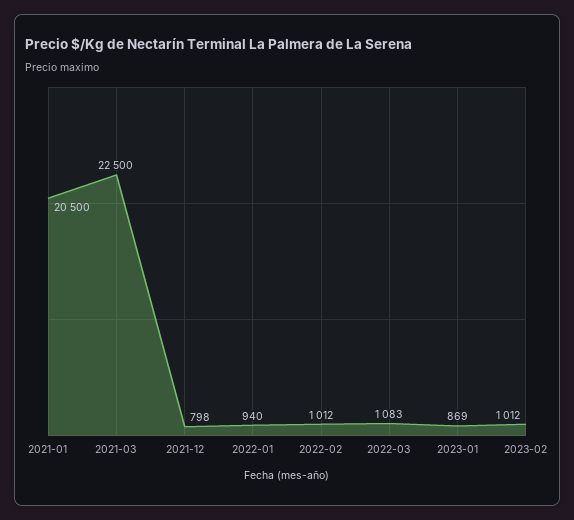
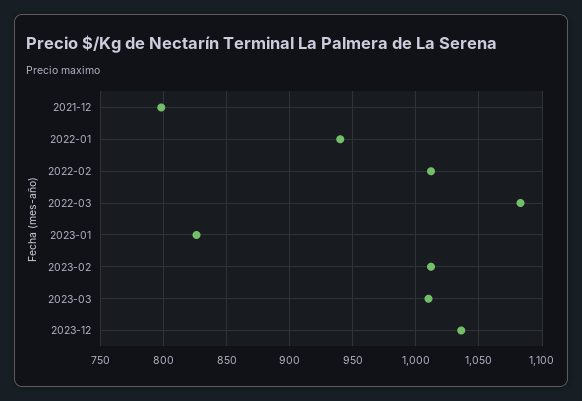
2021-01: 20500 -> none
2021-03: 22500 -> none
2023-01: 869 -> 825
2023-03: none -> 1010
2023-12: none -> 1035

